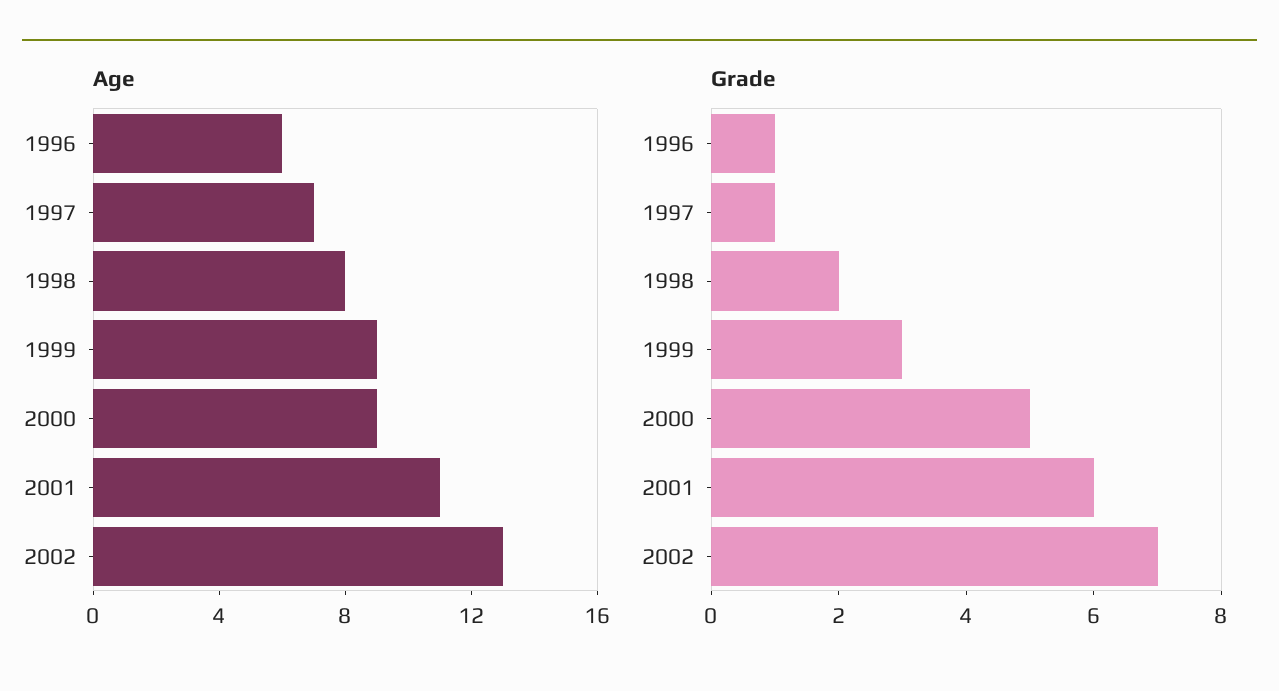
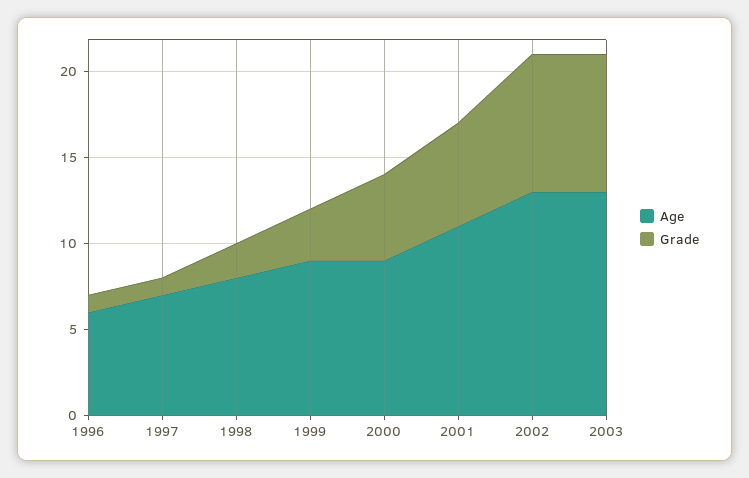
Grade, 2002: 7 -> 8
Age, 2003: none -> 13
Grade, 2003: none -> 8

